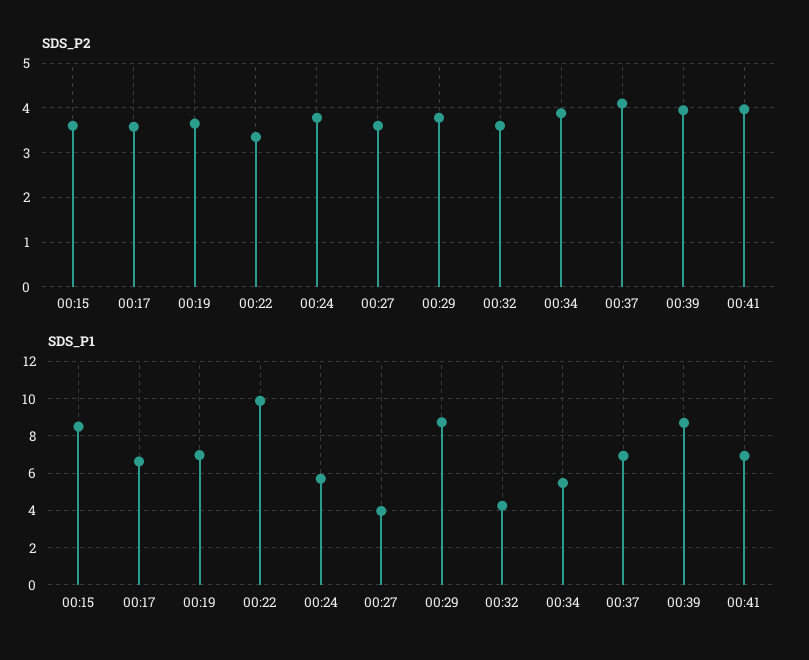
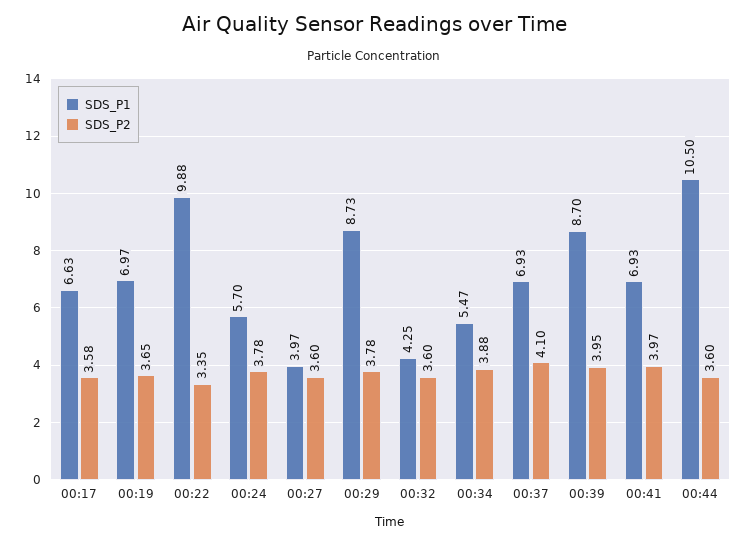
SDS_P2, 00:15: 3.6 -> none
SDS_P1, 00:15: 8.5 -> none
SDS_P1, 00:44: none -> 10.5
SDS_P2, 00:44: none -> 3.6

